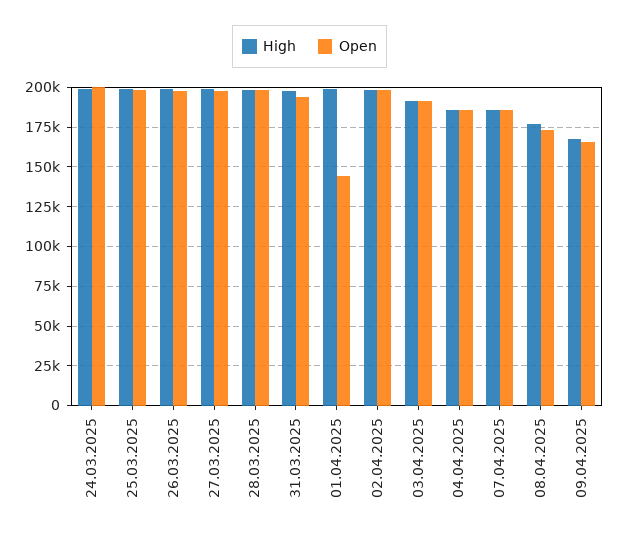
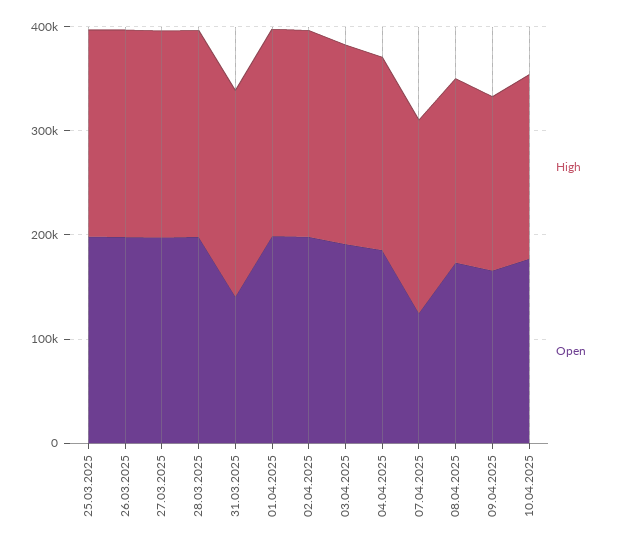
High, 24.03.2025: 200000 -> none
Open, 24.03.2025: 200000 -> none
Open, 31.03.2025: 195000 -> 140000
Open, 01.04.2025: 145000 -> 200000
Open, 07.04.2025: 185000 -> 120000
High, 10.04.2025: none -> 180000
Open, 10.04.2025: none -> 180000

